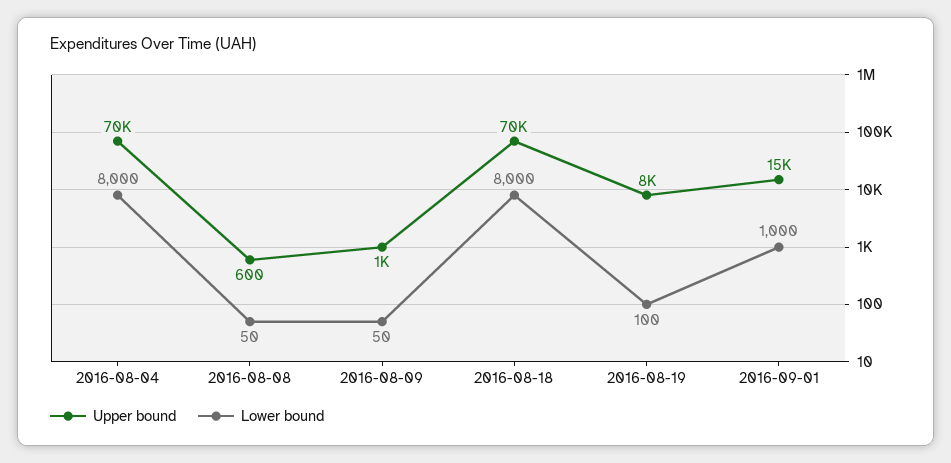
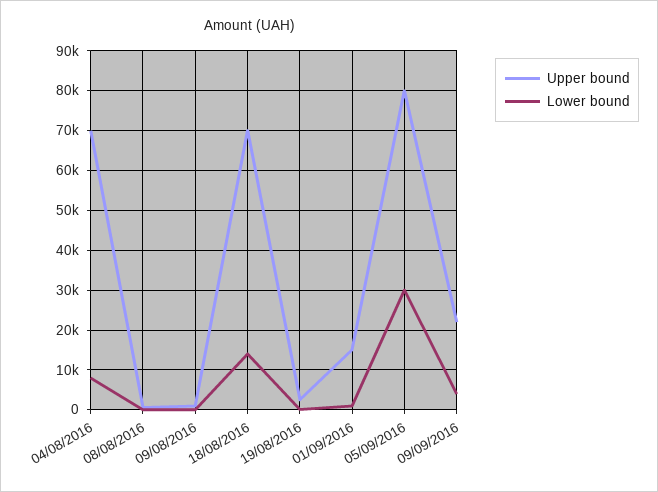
Lower bound, 2016-08-18: 8000 -> 14000
Upper bound, 2016-08-19: 8000 -> 2000
Upper bound, 05/09/2016: none -> 80000
Lower bound, 05/09/2016: none -> 30000
Upper bound, 09/09/2016: none -> 22000
Lower bound, 09/09/2016: none -> 4000

